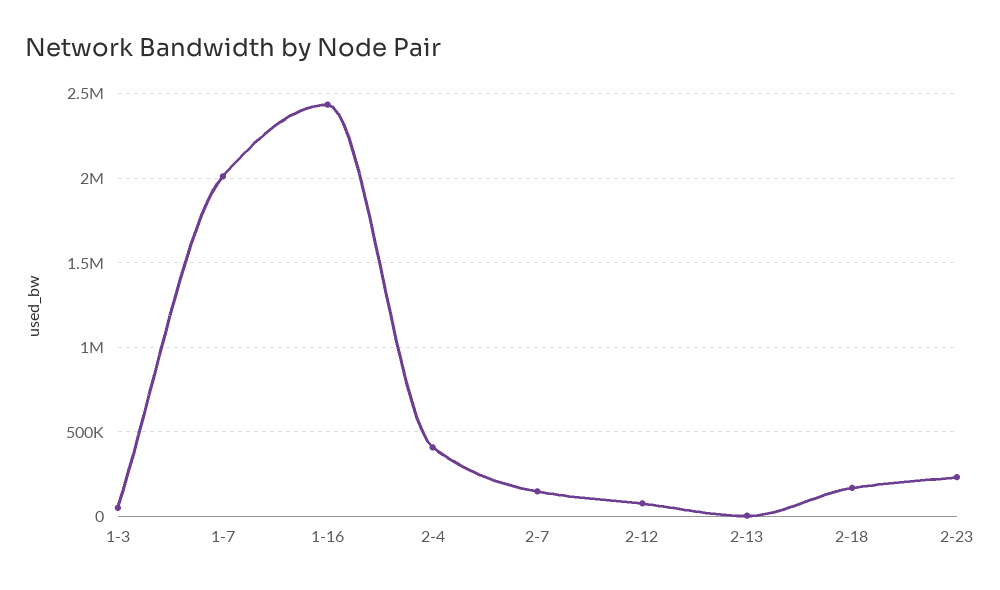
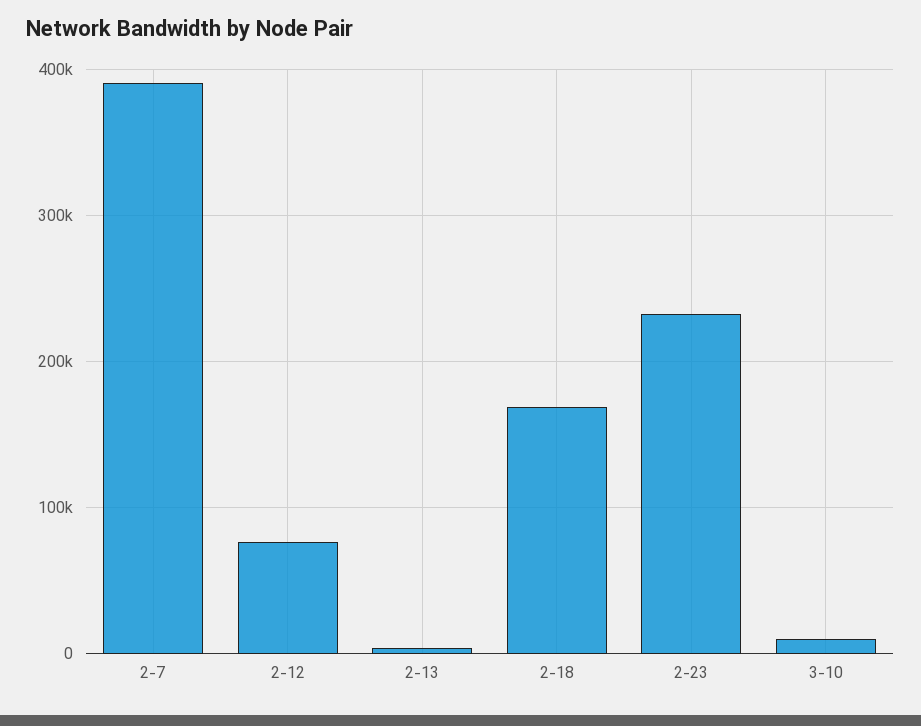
1-3: 50000 -> none
1-7: 2000000 -> none
1-16: 2450000 -> none
2-4: 400000 -> none
2-7: 150000 -> 390000
3-10: none -> 10000

